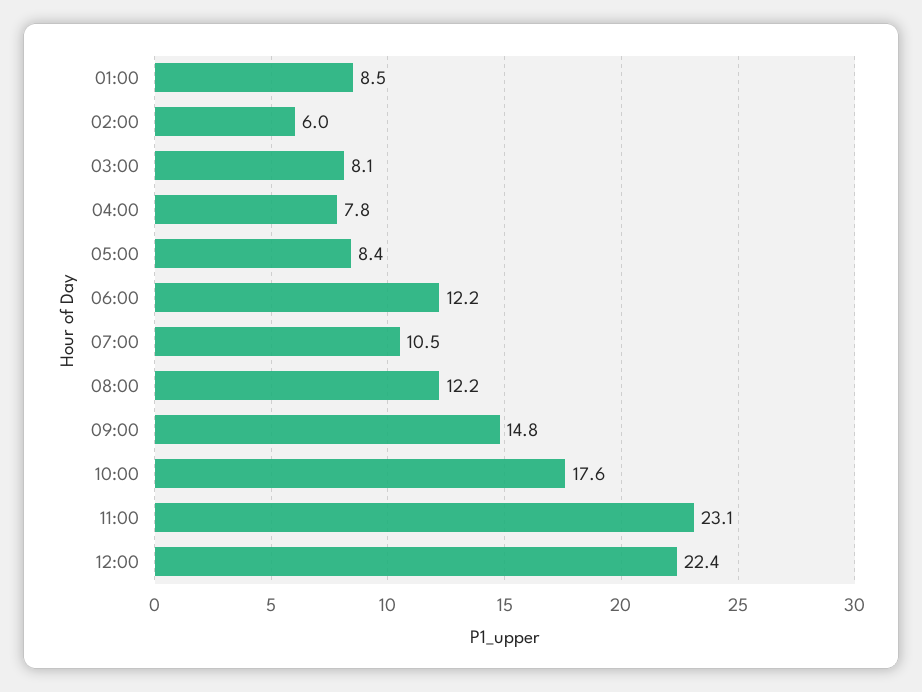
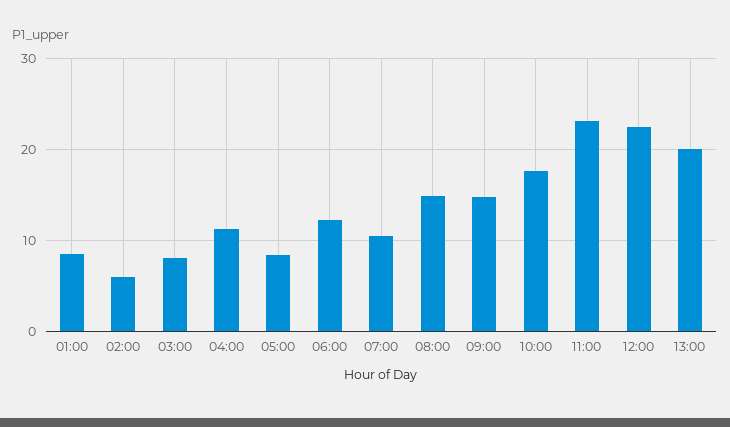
04:00: 7.8 -> 11
08:00: 12.2 -> 15
13:00: none -> 20

